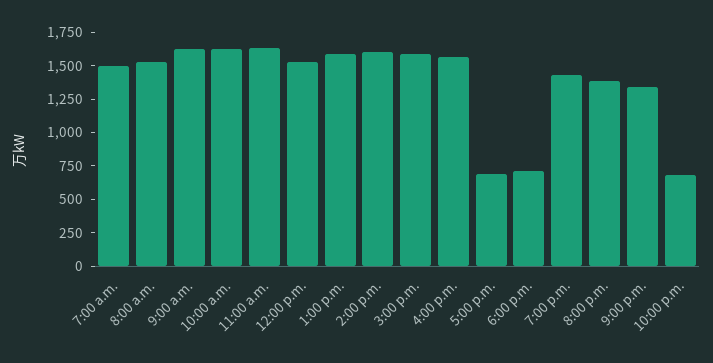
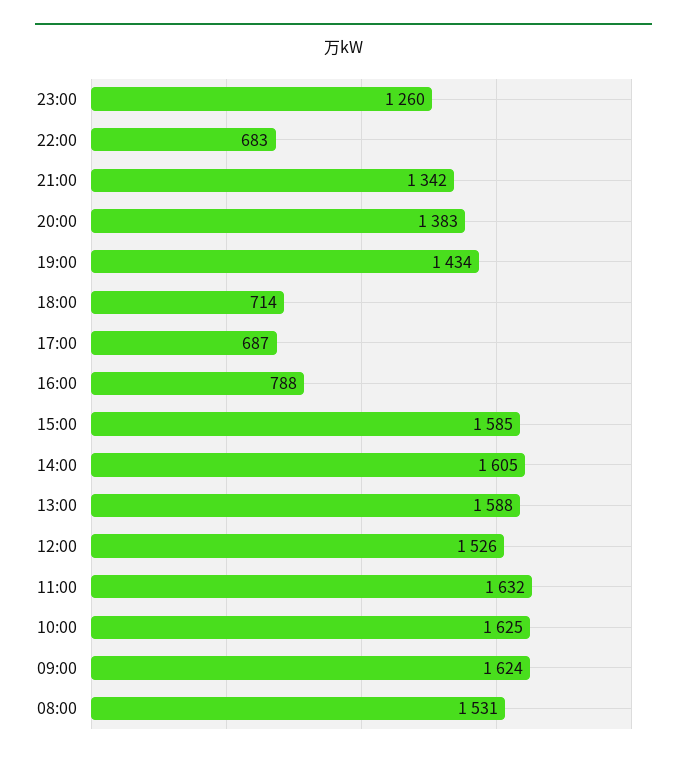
7:00 a.m.: 1500 -> none
4:00 p.m.: 1500 -> 788
23:00: none -> 1260

